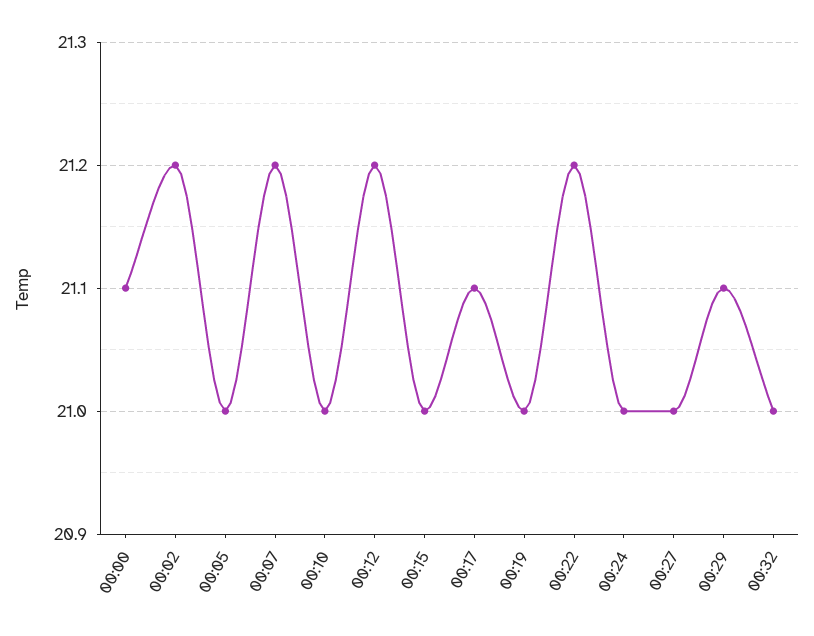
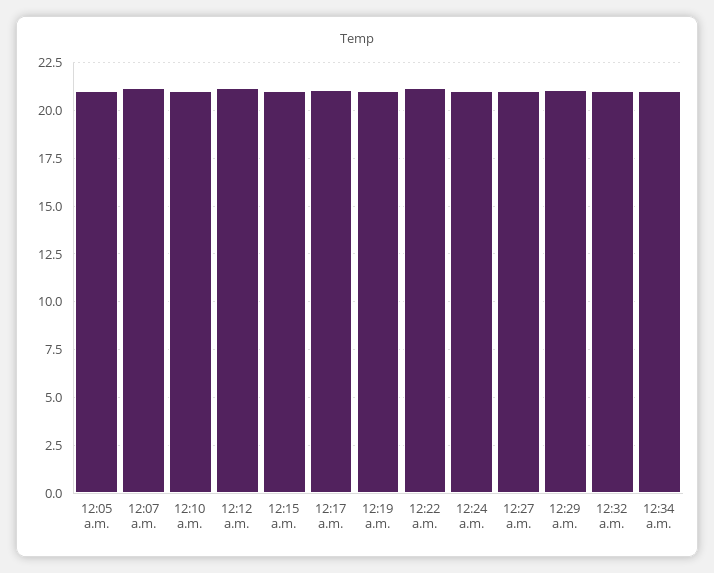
00:00: 21.1 -> none
00:02: 21.2 -> none
12:34 a.m.: none -> 21

